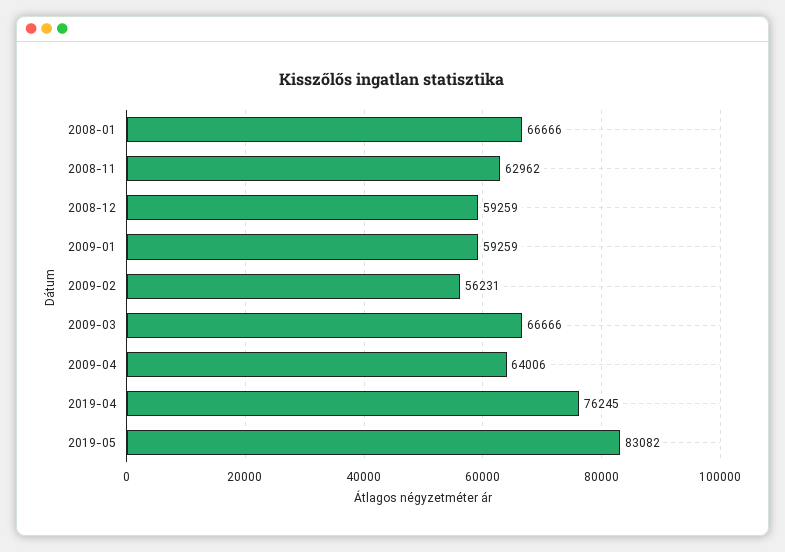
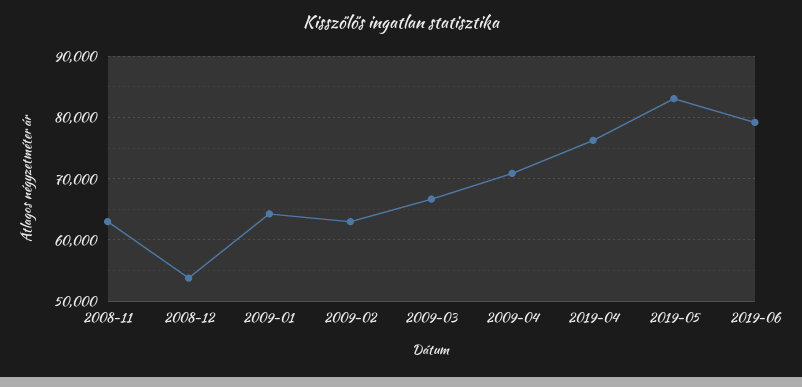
2008-01: 66666 -> none
2008-12: 59259 -> 54000
2009-01: 59259 -> 64000
2009-02: 56231 -> 63000
2009-04: 64006 -> 71000
2019-06: none -> 79000

